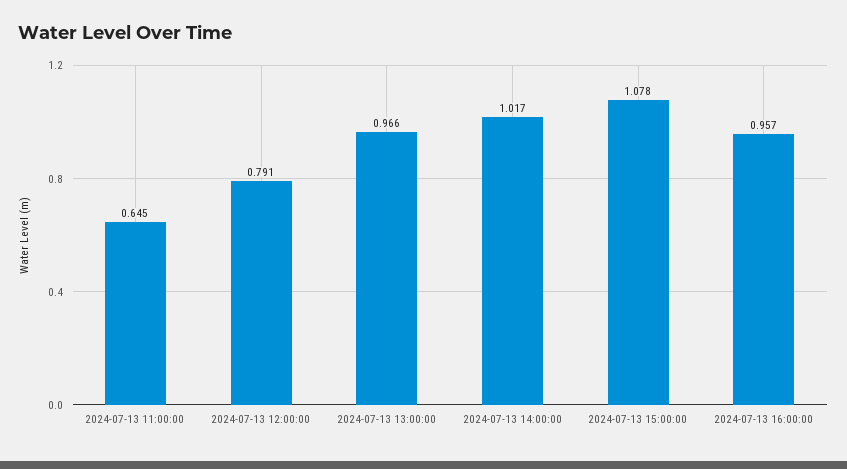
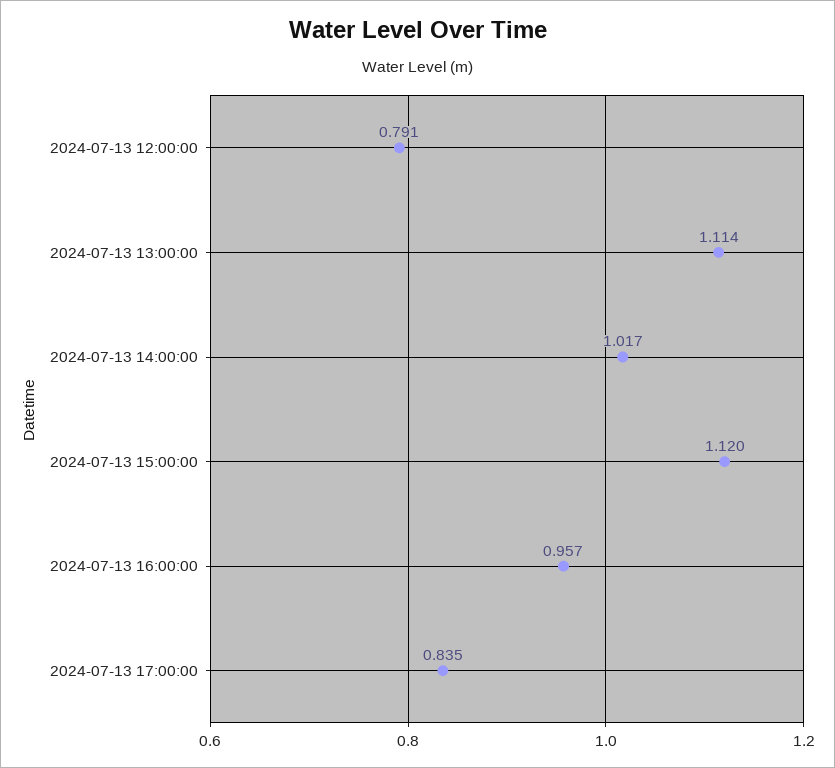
2024-07-13 11:00:00: 0.645 -> none
2024-07-13 13:00:00: 0.966 -> 1.114
2024-07-13 15:00:00: 1.078 -> 1.12
2024-07-13 17:00:00: none -> 0.835

